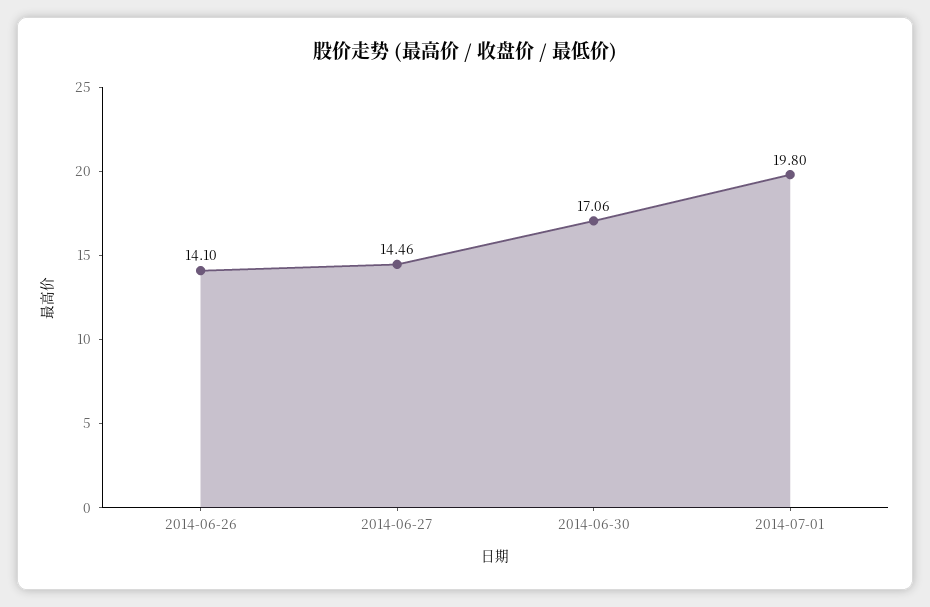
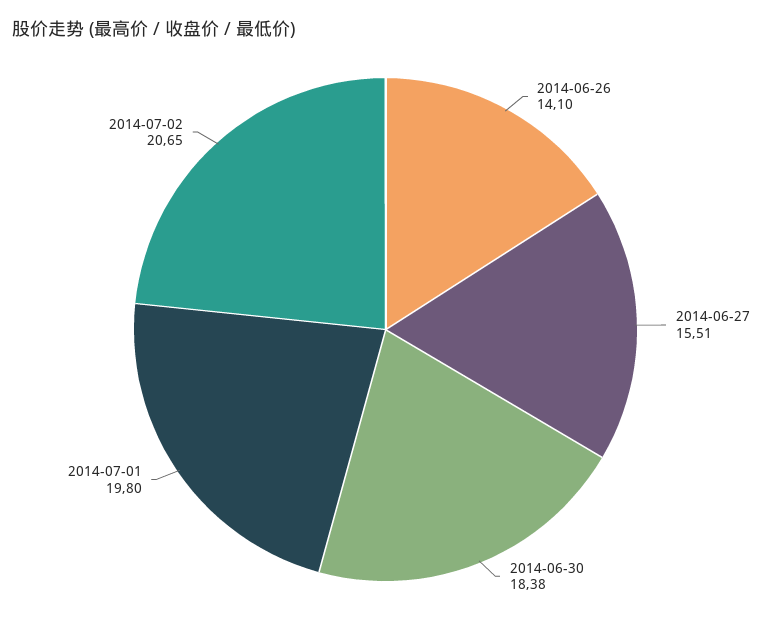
2014-06-27: 14.46 -> 15.51
2014-06-30: 17.06 -> 18.38
2014-07-02: none -> 20.65

